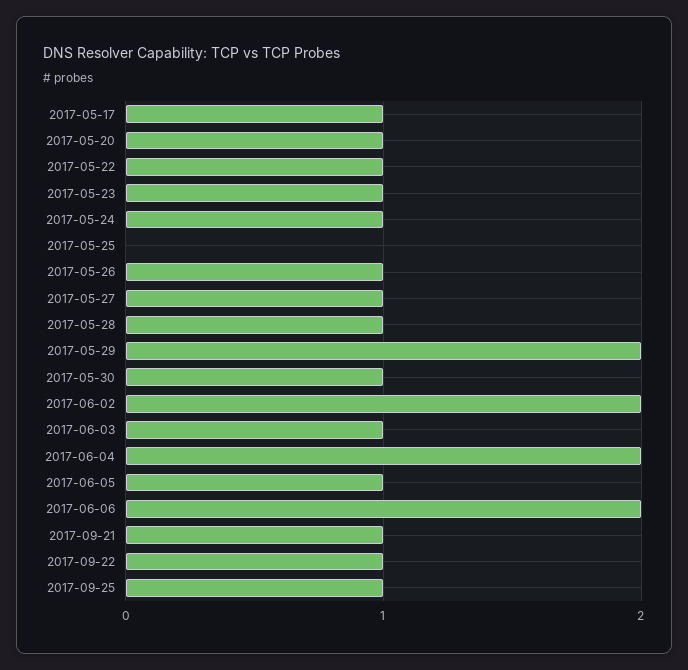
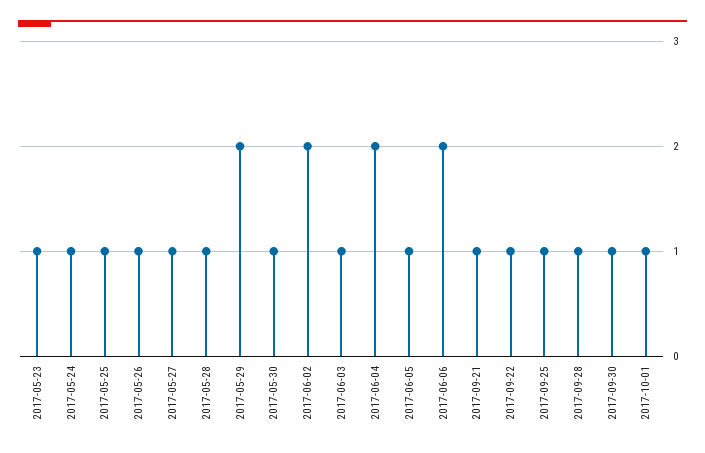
2017-05-17: 1 -> none
2017-05-20: 1 -> none
2017-05-22: 1 -> none
2017-05-25: 0 -> 1
2017-09-28: none -> 1
2017-09-30: none -> 1
2017-10-01: none -> 1

